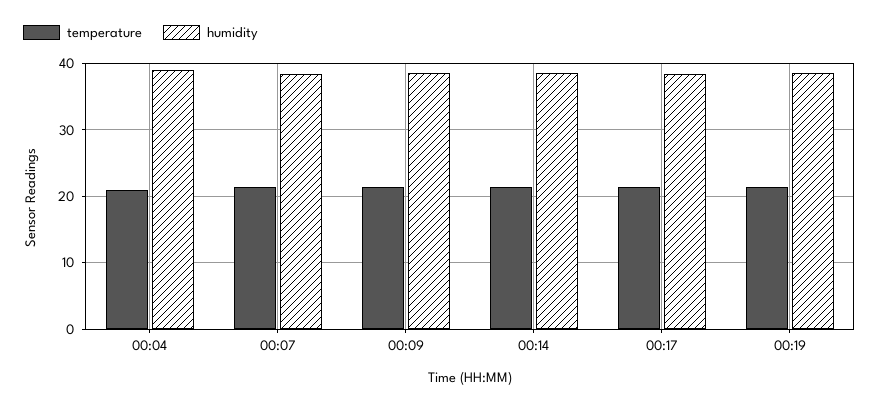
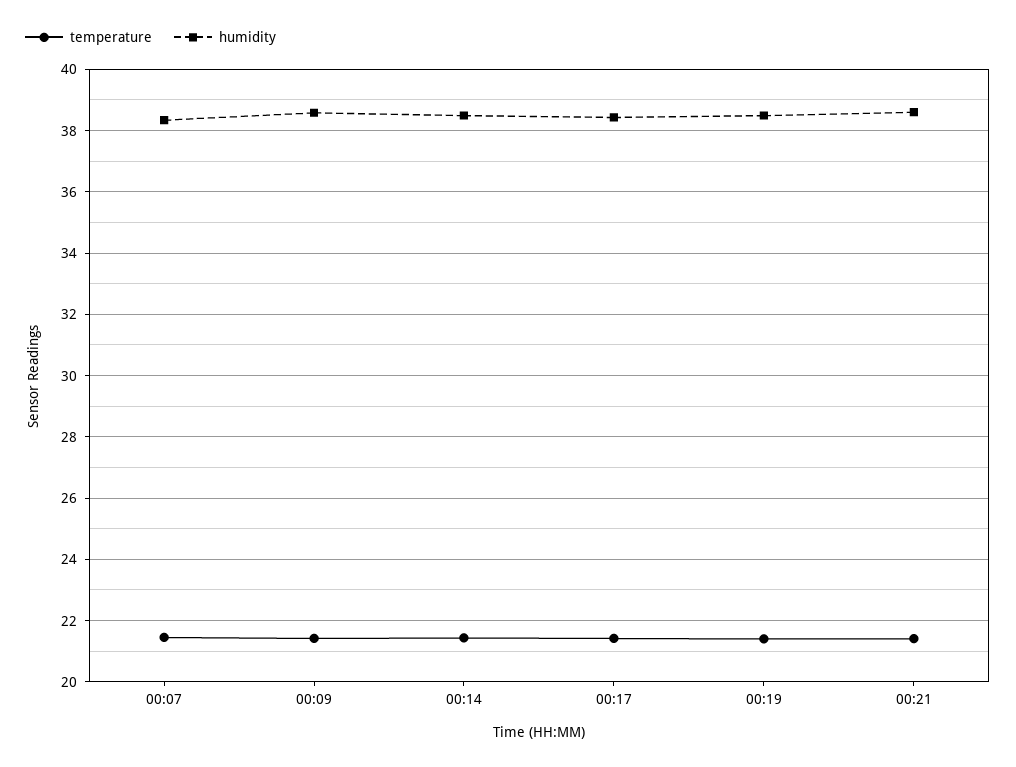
temperature, 00:04: 21 -> none
humidity, 00:04: 39 -> none
temperature, 00:21: none -> 21.4
humidity, 00:21: none -> 38.6

